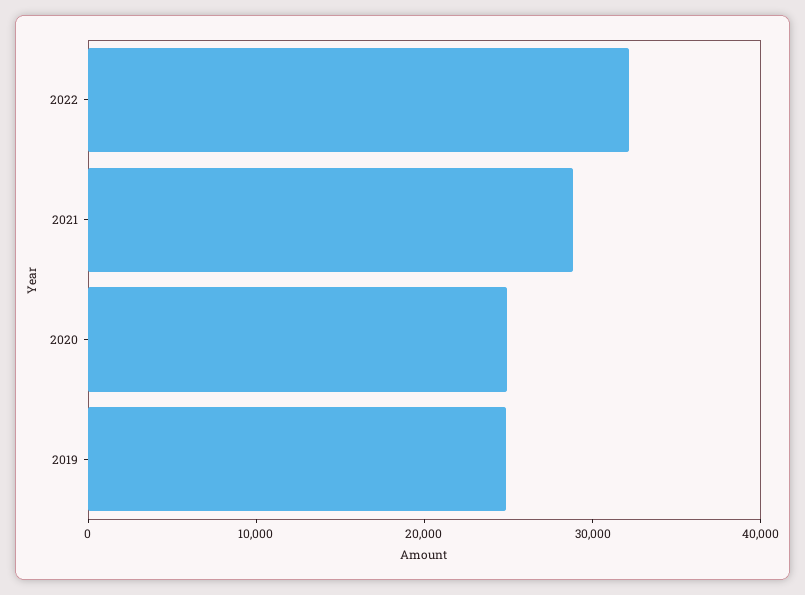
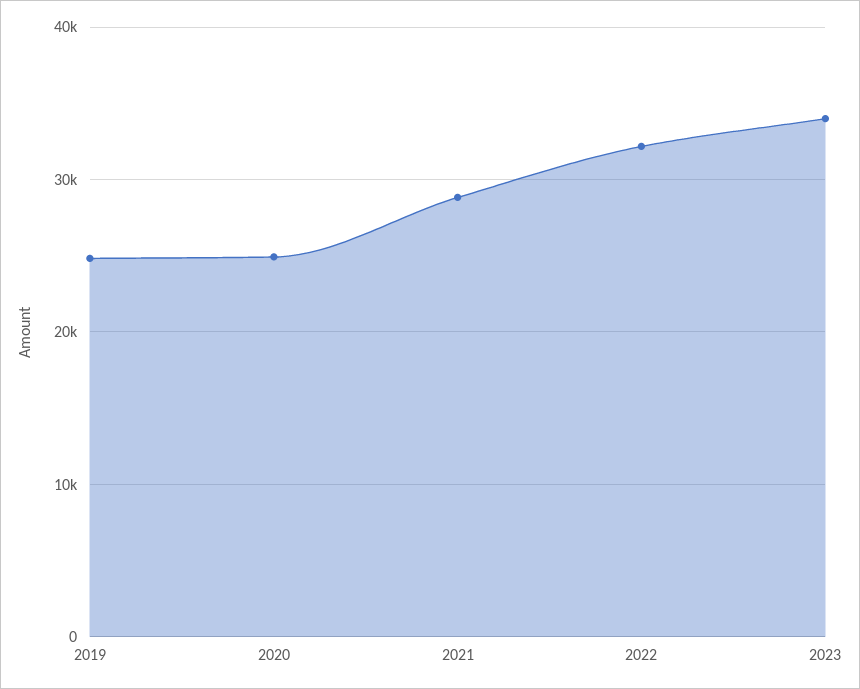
2023: none -> 34000

